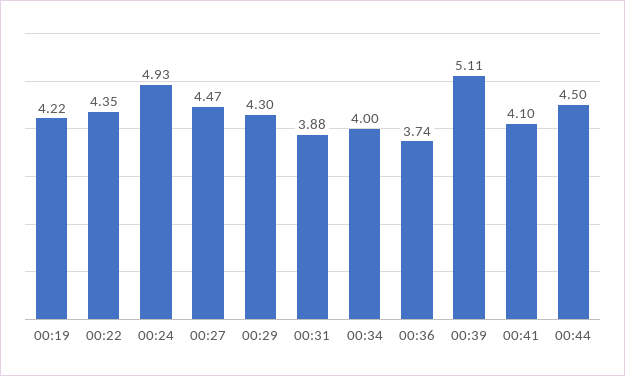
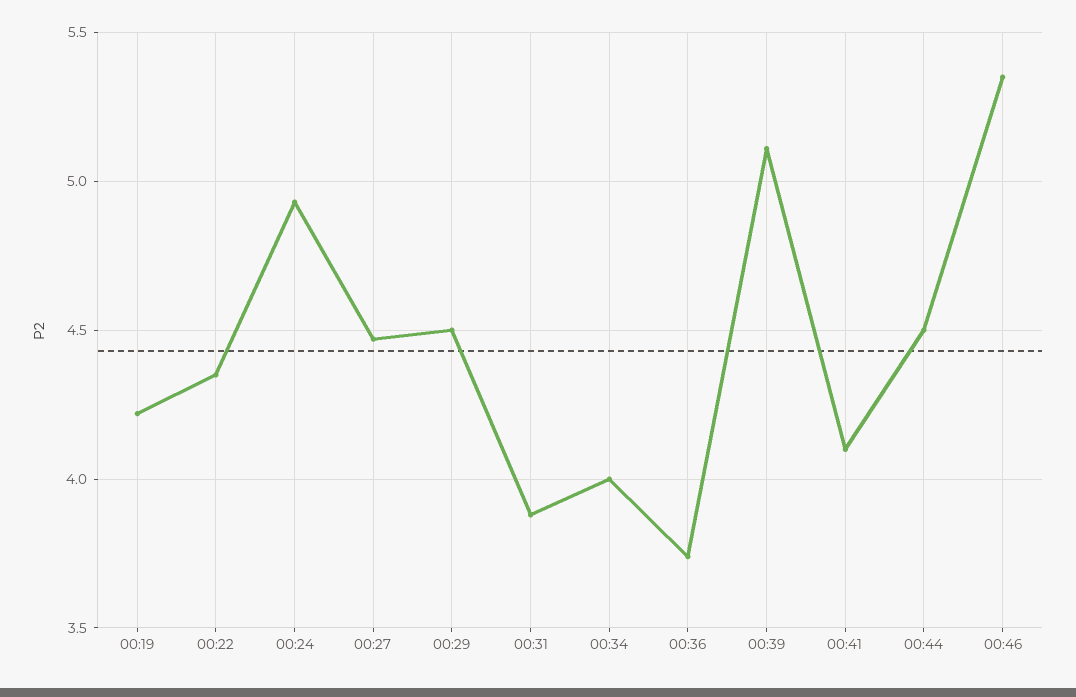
00:29: 4.3 -> 4.5
00:46: none -> 5.35

